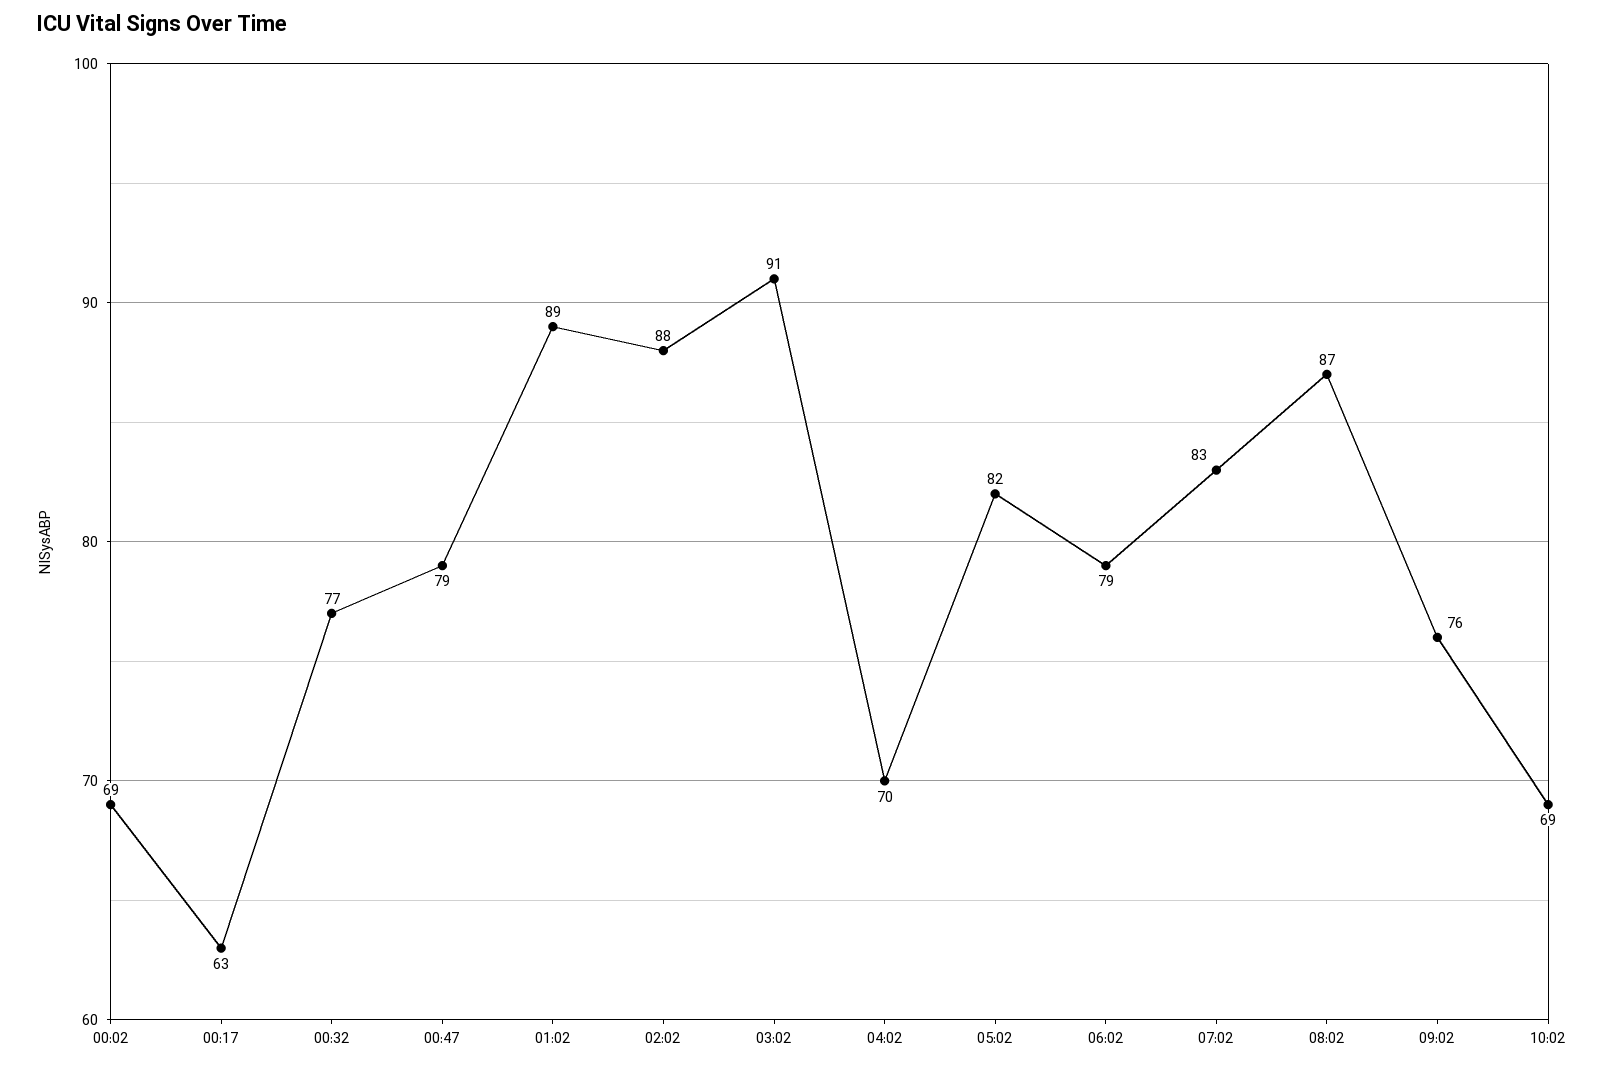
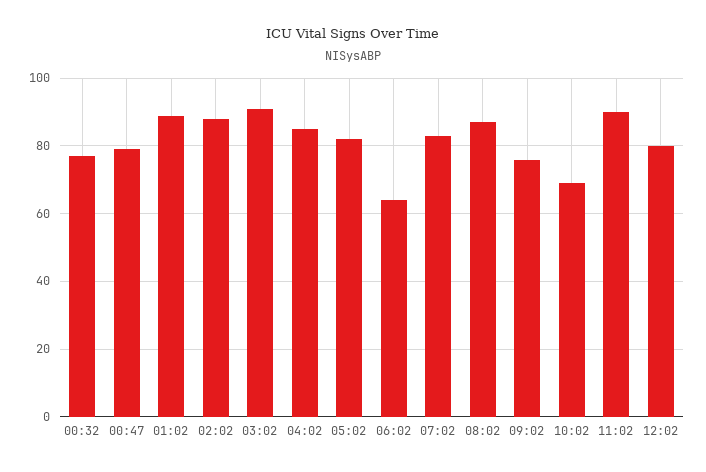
00:02: 69 -> none
00:17: 63 -> none
04:02: 70 -> 85
06:02: 79 -> 65
11:02: none -> 90
12:02: none -> 80

